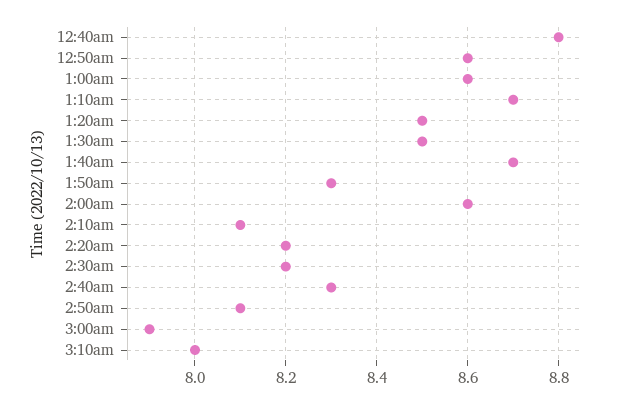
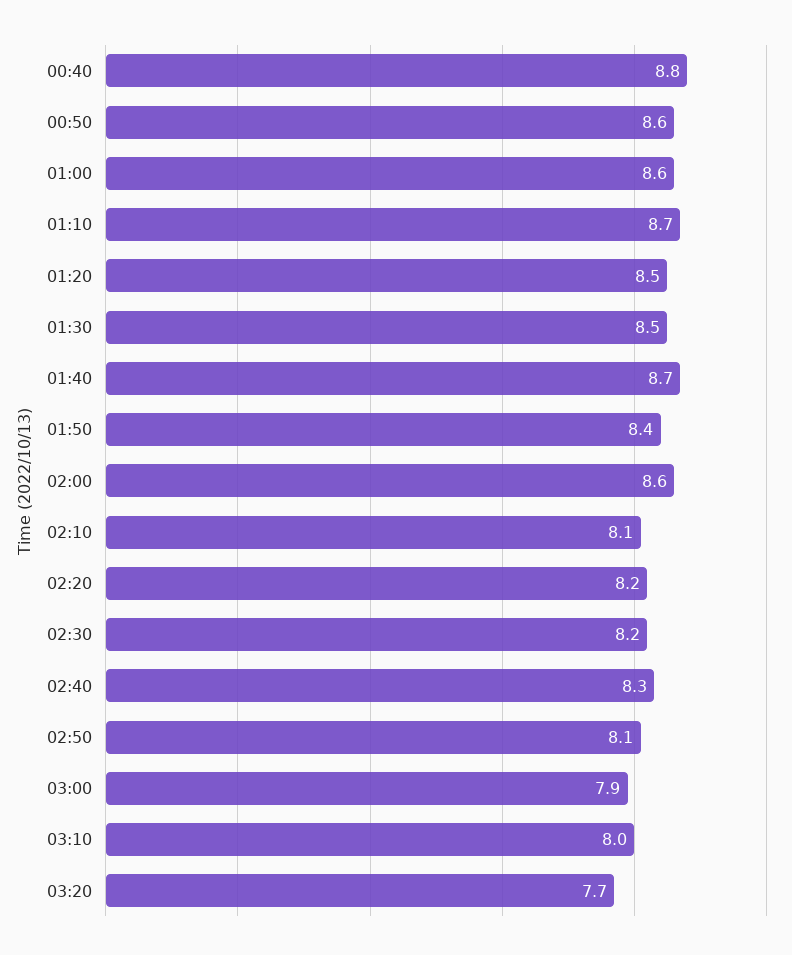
1:50am: 8.3 -> 8.4
03:20: none -> 7.7

